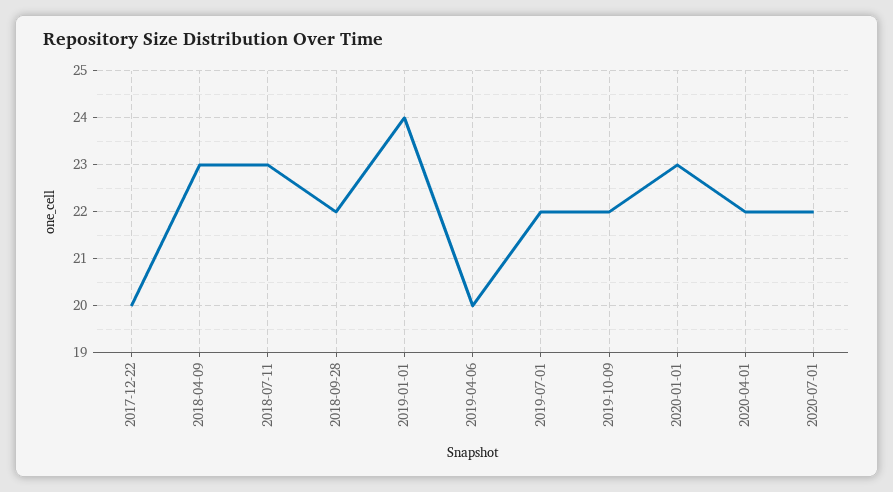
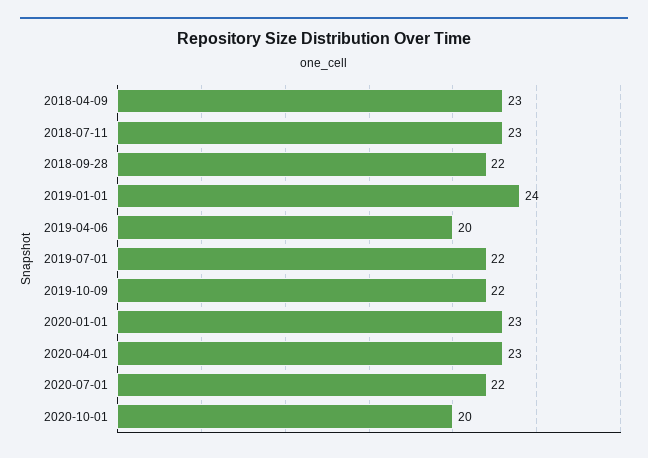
2017-12-22: 20 -> none
2020-04-01: 22 -> 23
2020-10-01: none -> 20

